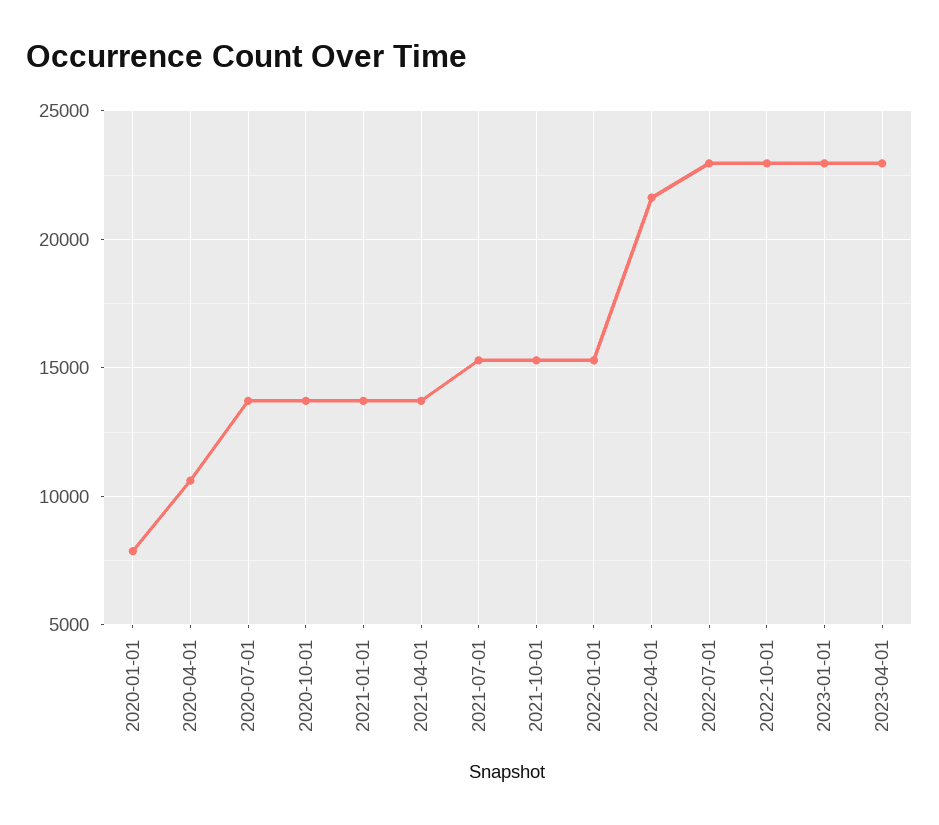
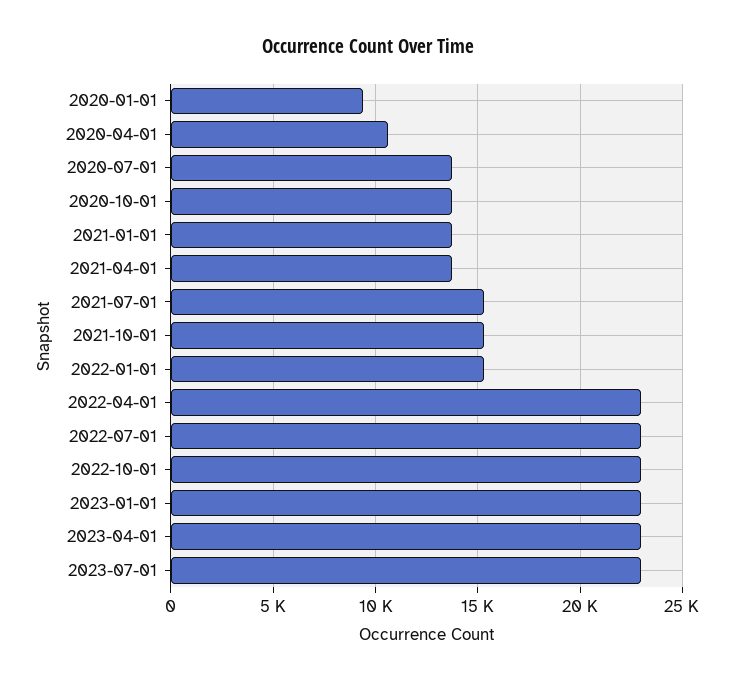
2020-01-01: 8000 -> 9500
2022-04-01: 21500 -> 23000
2023-07-01: none -> 23000

